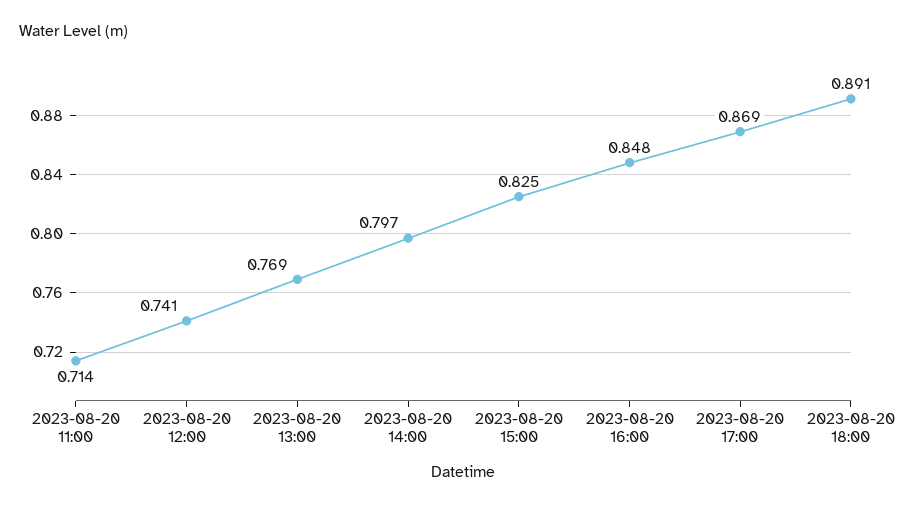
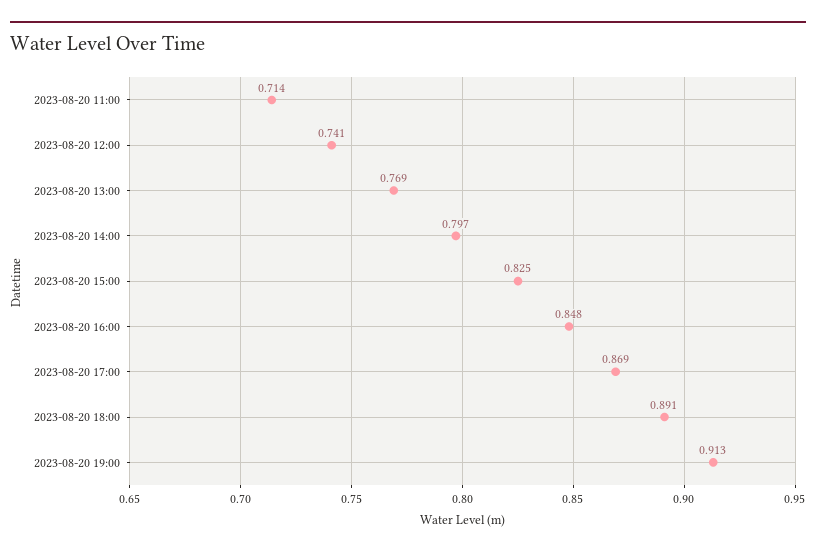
2023-08-20 19:00: none -> 0.913

